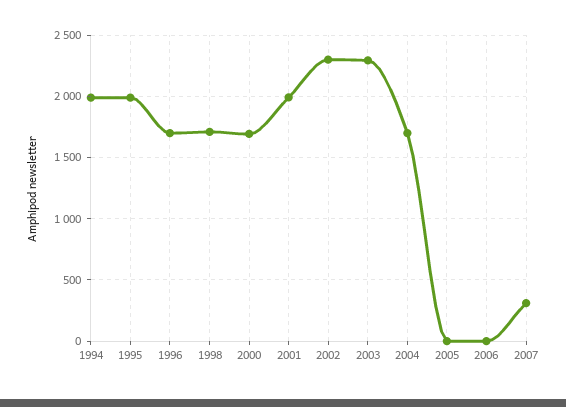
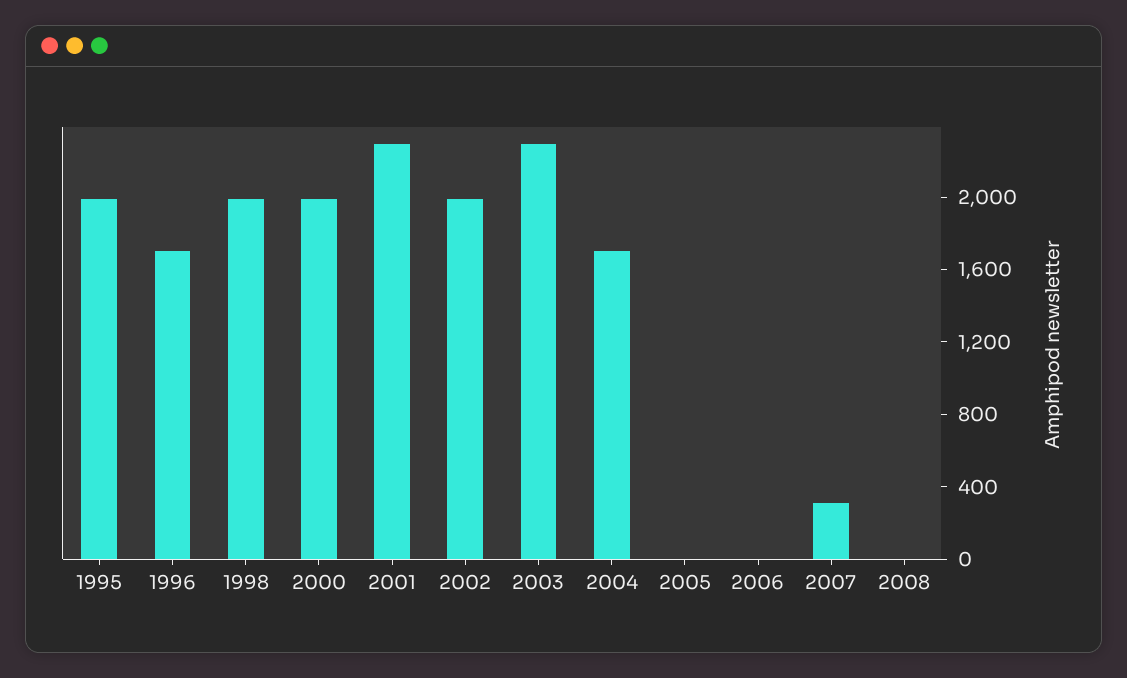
1994: 2000 -> none
1998: 1700 -> 2000
2000: 1700 -> 2000
2001: 2000 -> 2300
2002: 2300 -> 2000
2008: none -> 0

